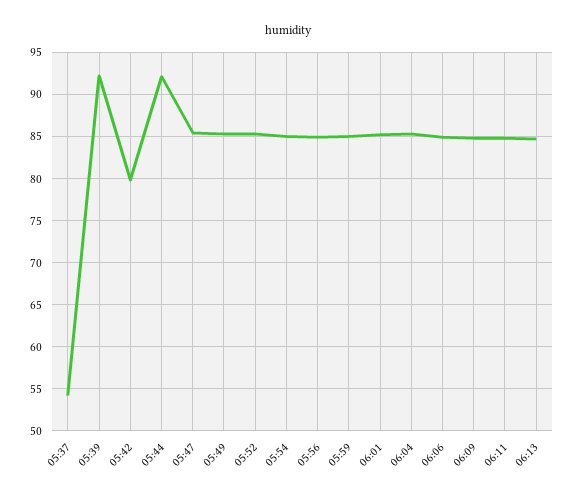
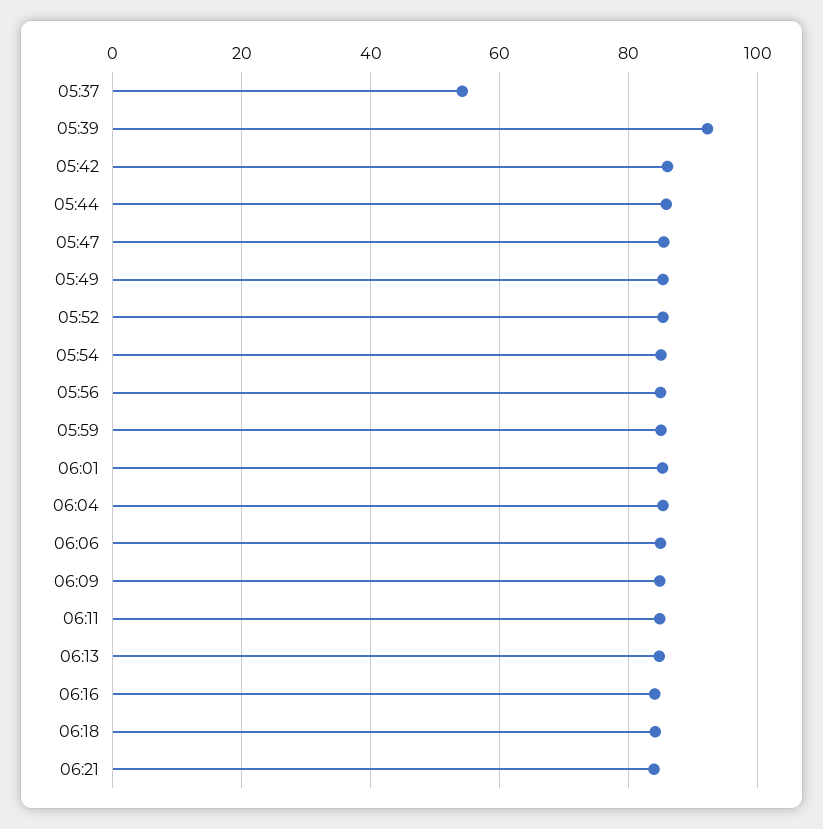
05:42: 80 -> 86
05:44: 92 -> 86
06:16: none -> 84
06:18: none -> 84
06:21: none -> 84

